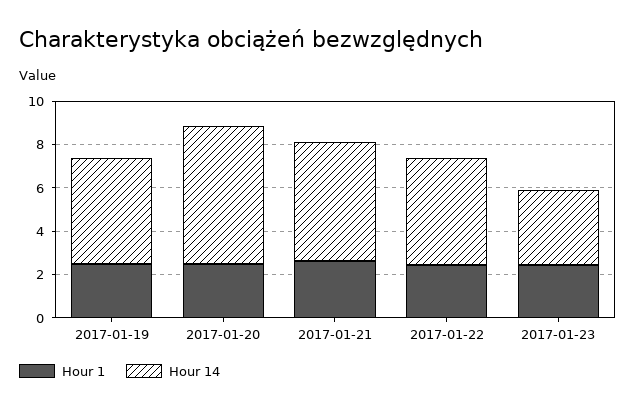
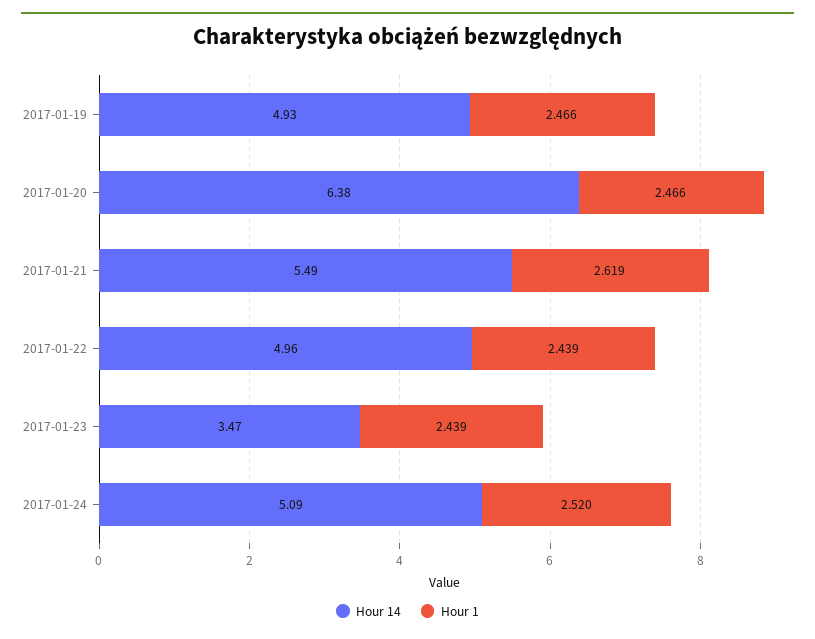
Hour 14, 2017-01-24: none -> 5.09
Hour 1, 2017-01-24: none -> 2.52

